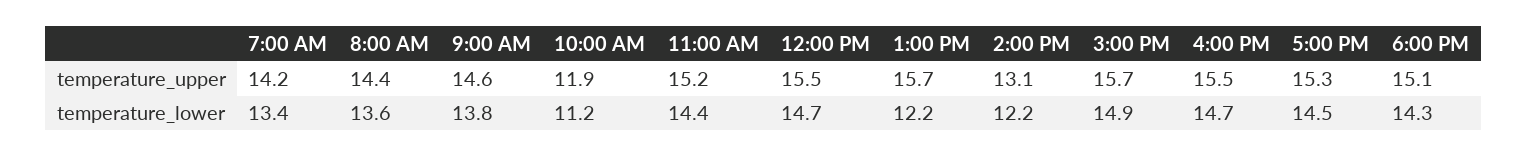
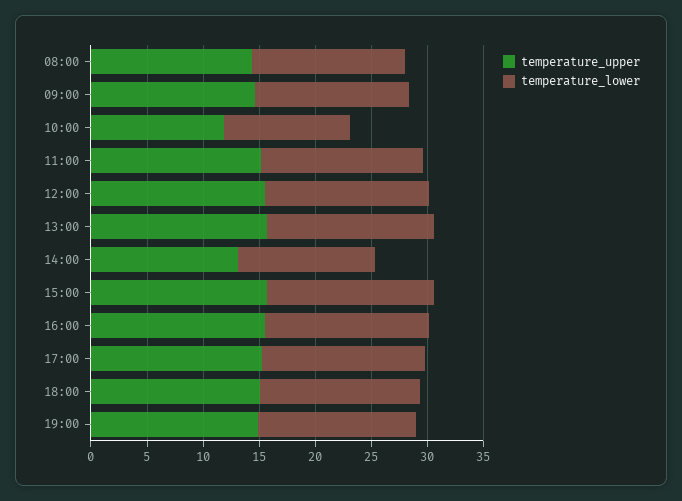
temperature_upper, 7:00 AM: 14.2 -> none
temperature_lower, 7:00 AM: 13.4 -> none
temperature_lower, 1:00 PM: 12.2 -> 15
temperature_upper, 19:00: none -> 15
temperature_lower, 19:00: none -> 14

